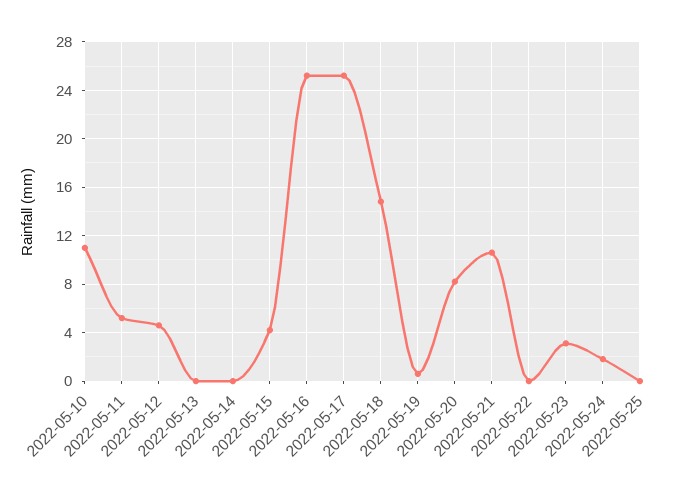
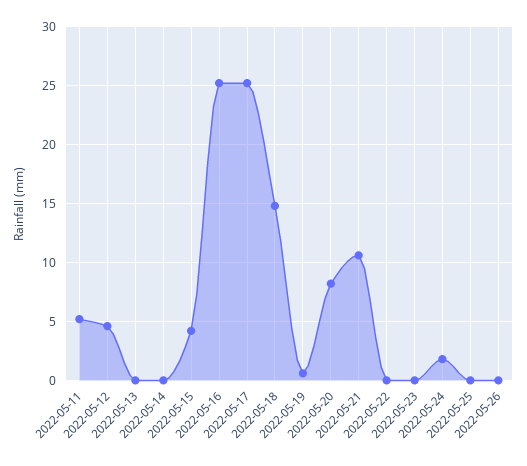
2022-05-10: 11 -> none
2022-05-23: 3 -> 0
2022-05-26: none -> 0

